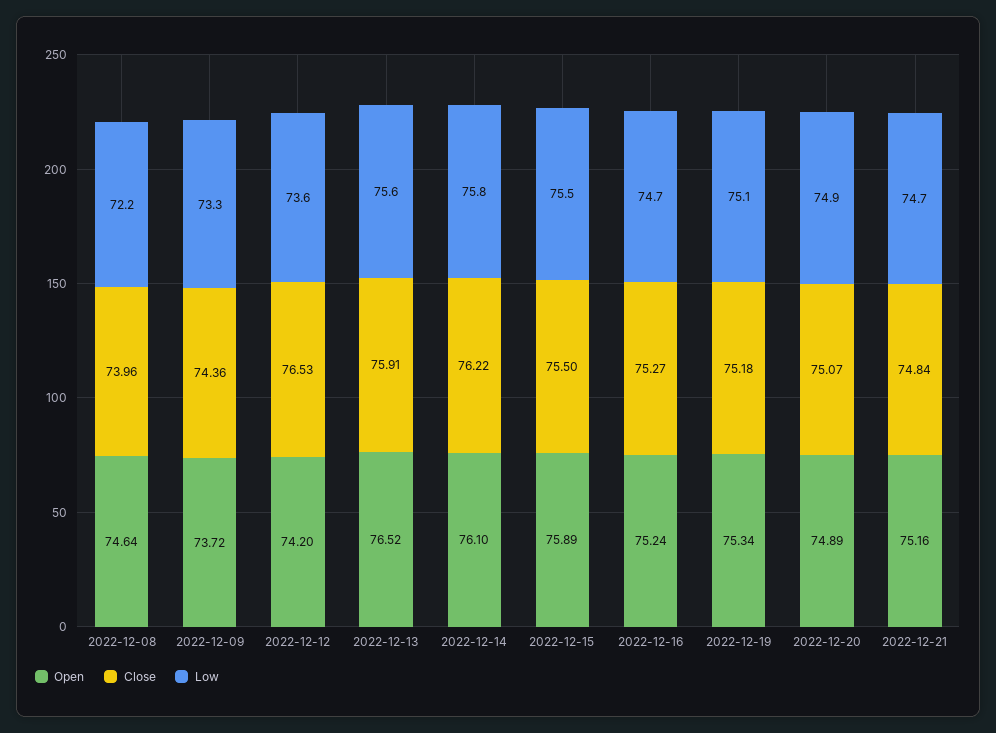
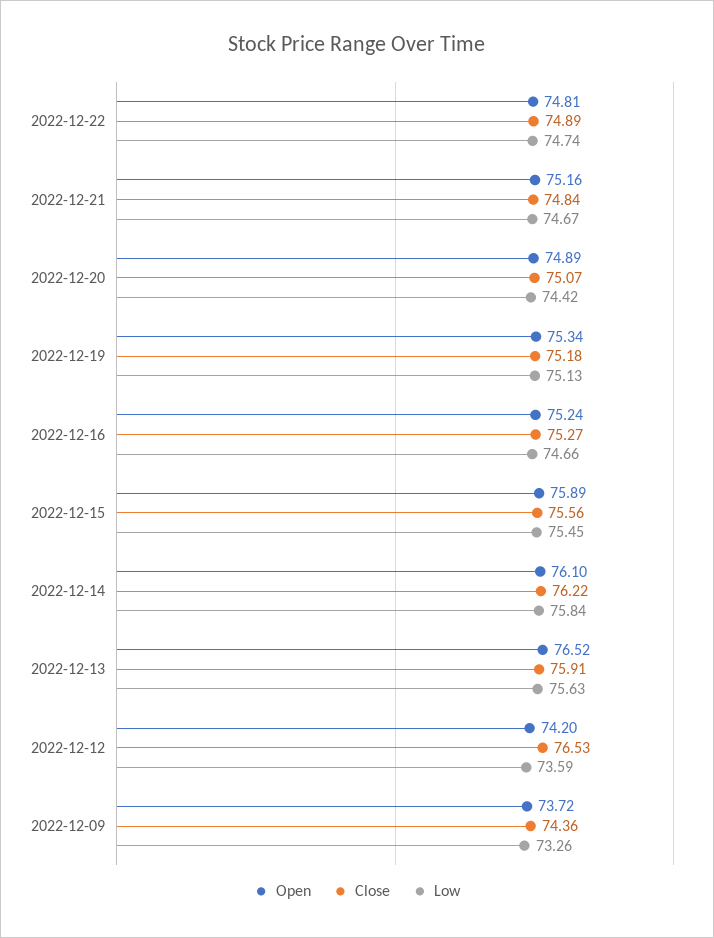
Open, 2022-12-08: 74.64 -> none
Close, 2022-12-08: 73.96 -> none
Low, 2022-12-08: 72.2 -> none
Close, 2022-12-15: 75.5 -> 75.56
Low, 2022-12-20: 74.9 -> 74.42
Open, 2022-12-22: none -> 74.81
Close, 2022-12-22: none -> 74.89
Low, 2022-12-22: none -> 74.74

